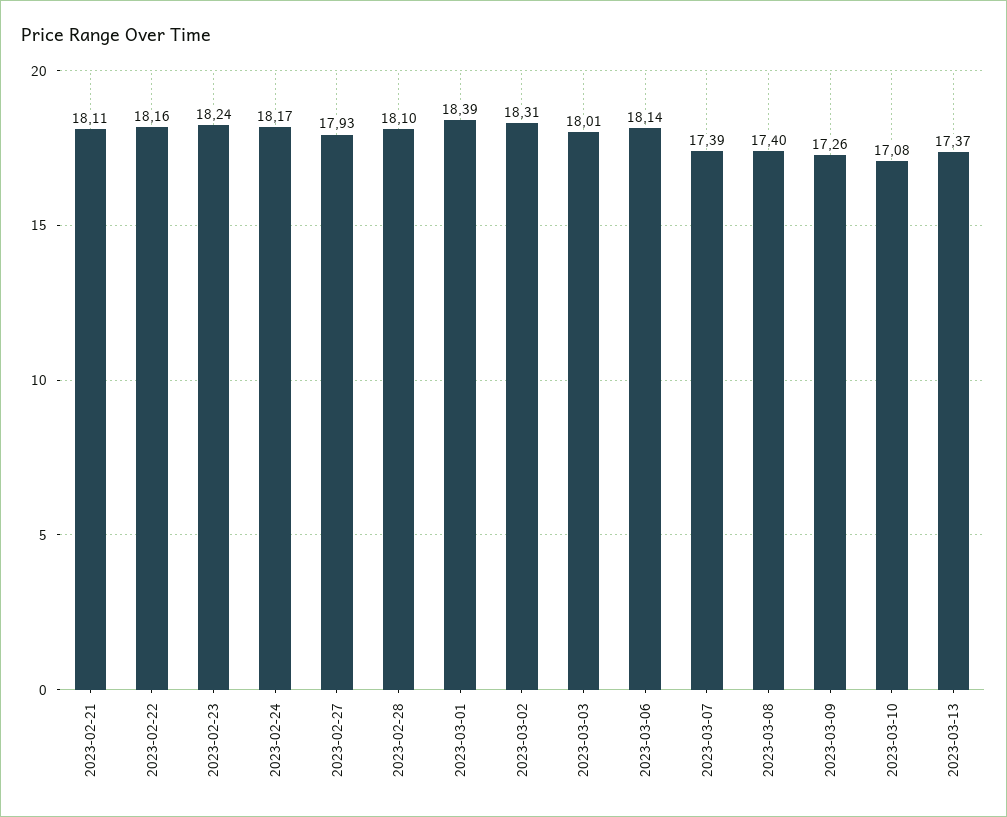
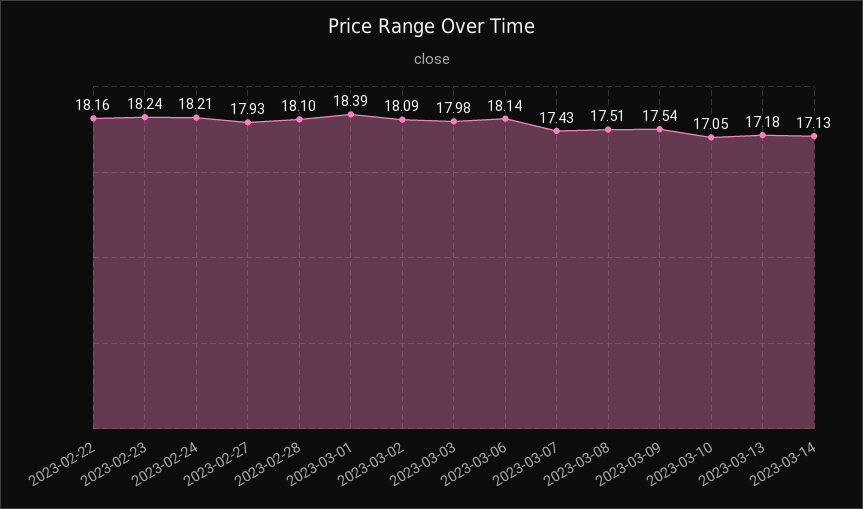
2023-02-21: 18.11 -> none
2023-02-24: 18.17 -> 18.21
2023-03-02: 18.31 -> 18.09
2023-03-03: 18.01 -> 17.98
2023-03-07: 17.39 -> 17.43
2023-03-08: 17.4 -> 17.51
2023-03-09: 17.26 -> 17.54
2023-03-10: 17.08 -> 17.05
2023-03-13: 17.37 -> 17.18
2023-03-14: none -> 17.13

